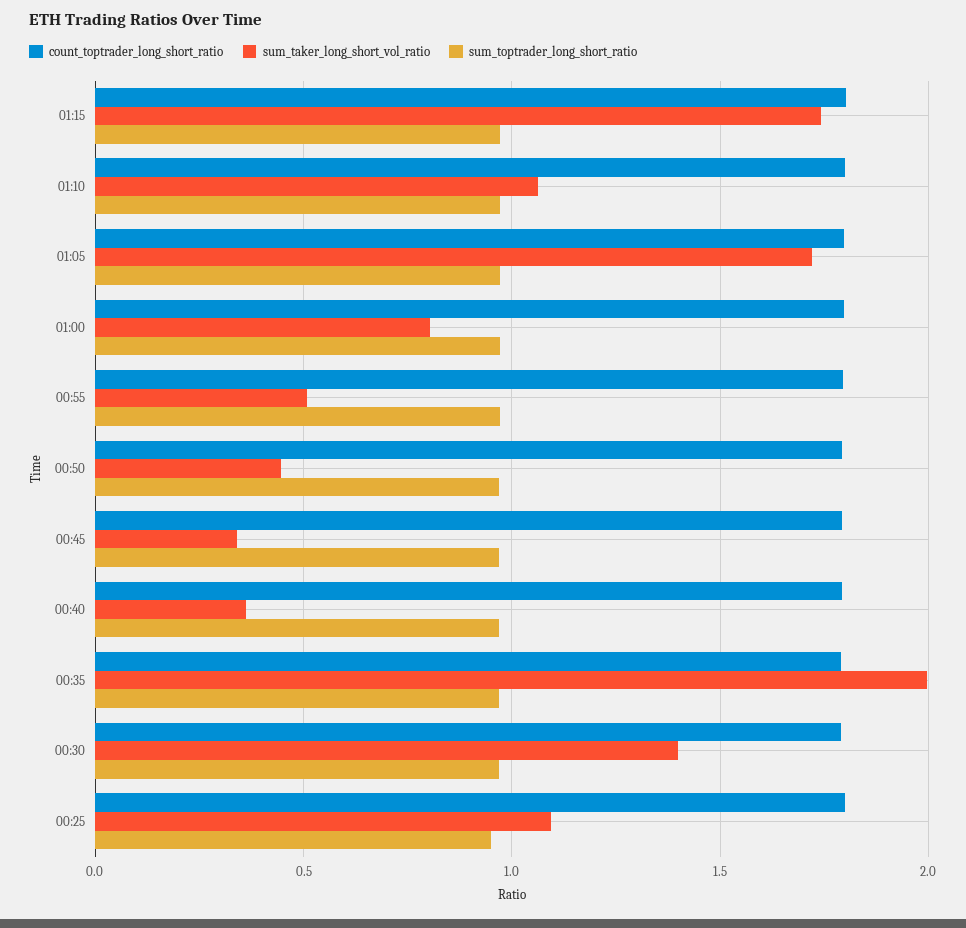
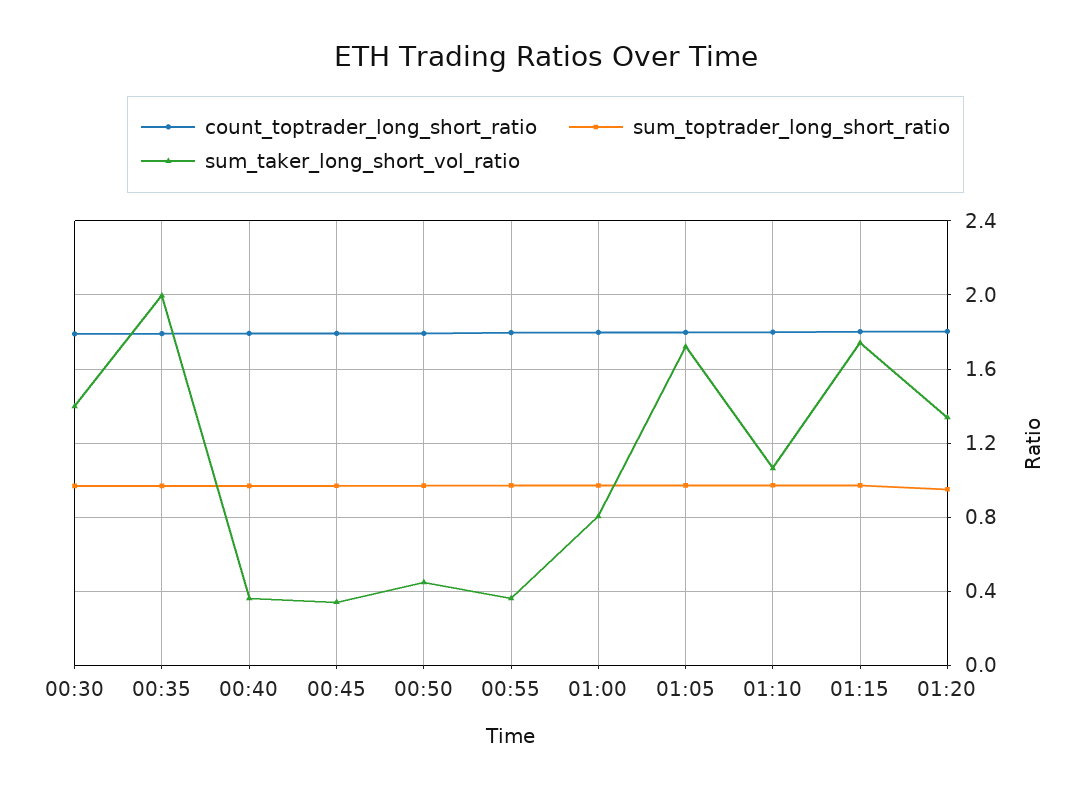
sum_taker_long_short_vol_ratio, 00:55: 0.5 -> 0.35
count_toptrader_long_short_ratio, 00:25: 1.8 -> none
sum_taker_long_short_vol_ratio, 00:25: 1.1 -> none
sum_toptrader_long_short_ratio, 00:25: 0.95 -> none
count_toptrader_long_short_ratio, 01:20: none -> 1.8
sum_toptrader_long_short_ratio, 01:20: none -> 0.95
sum_taker_long_short_vol_ratio, 01:20: none -> 1.35

